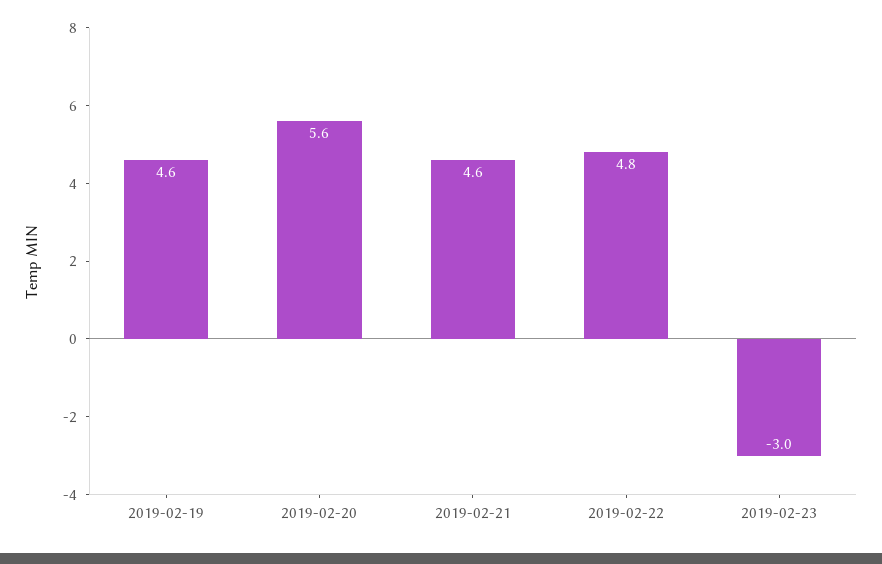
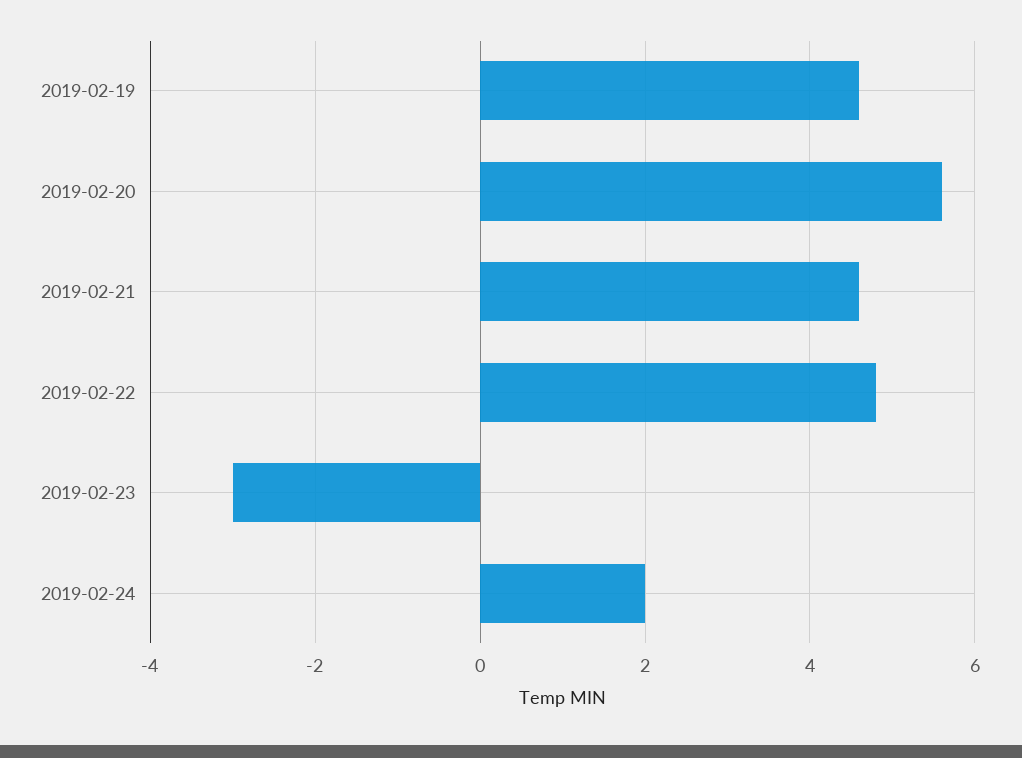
2019-02-24: none -> 2

